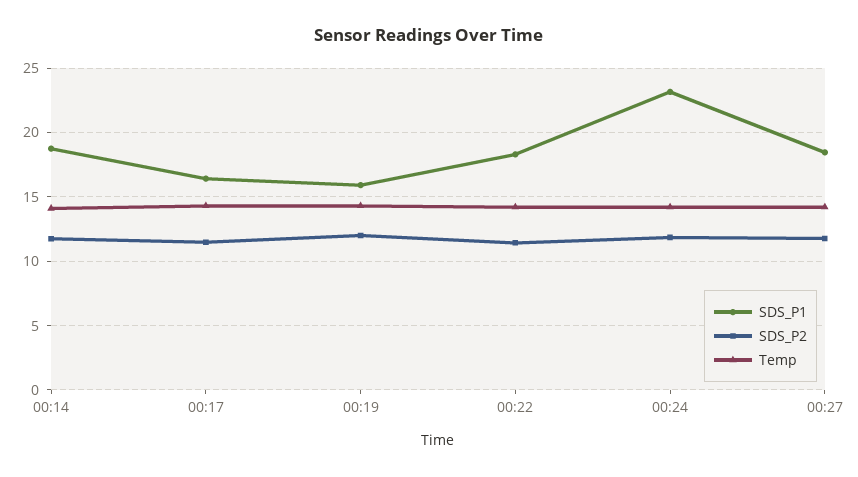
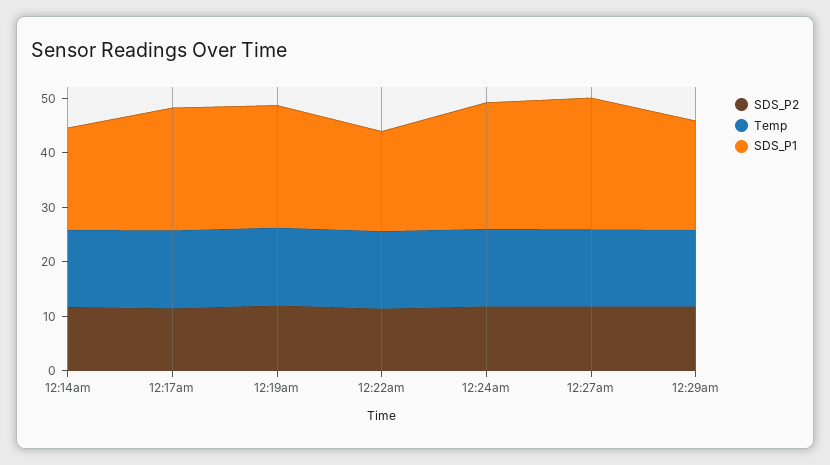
SDS_P1, 00:17: 16.5 -> 22
SDS_P1, 00:19: 16 -> 22
SDS_P1, 00:27: 18.5 -> 24
SDS_P2, 12:29am: none -> 12
Temp, 12:29am: none -> 14
SDS_P1, 12:29am: none -> 20

